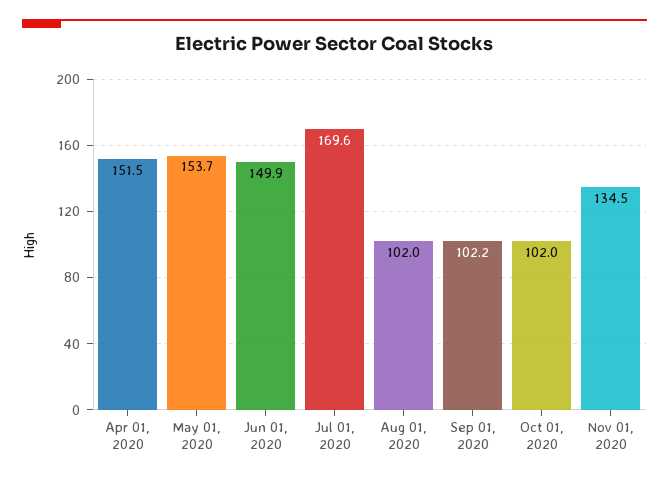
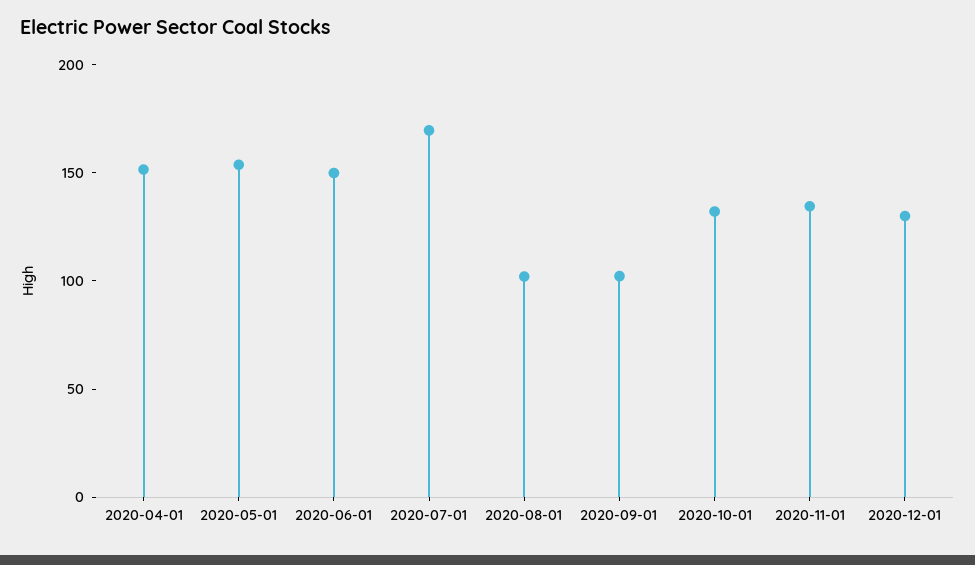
Oct 01, 2020: 102 -> 130
2020-12-01: none -> 130

